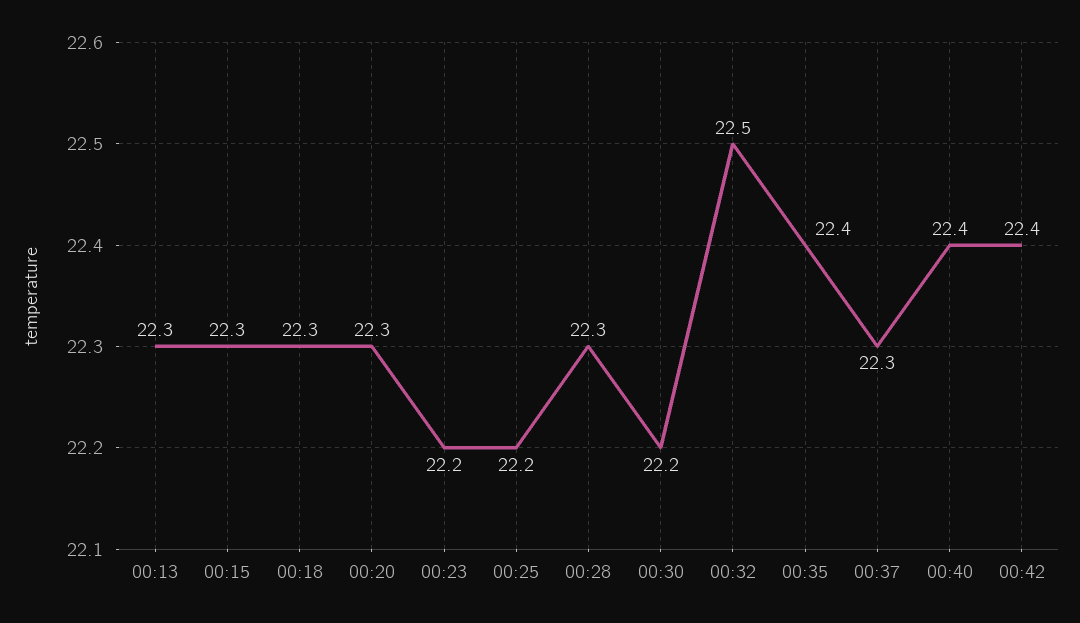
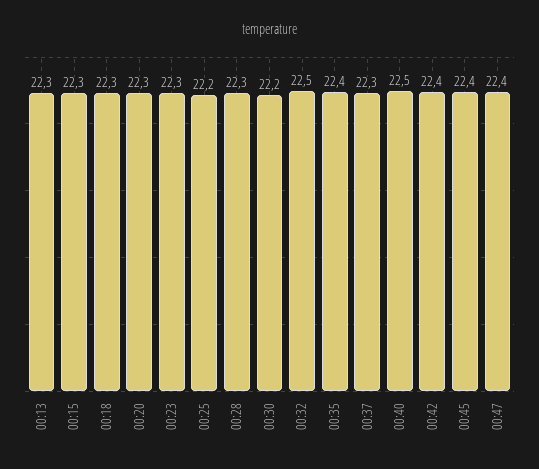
00:23: 22.2 -> 22.3
00:40: 22.4 -> 22.5
00:45: none -> 22.4
00:47: none -> 22.4

